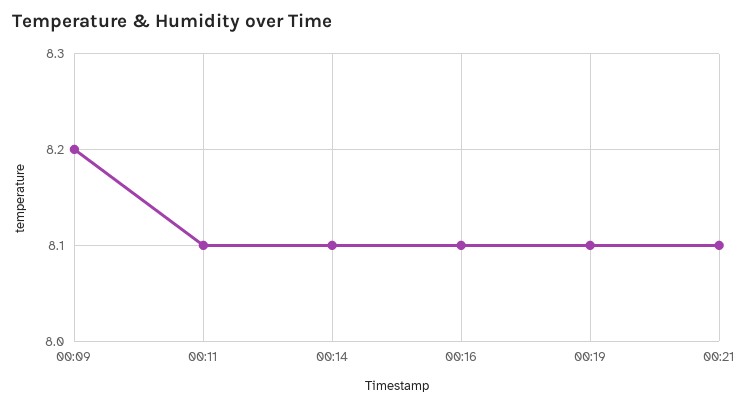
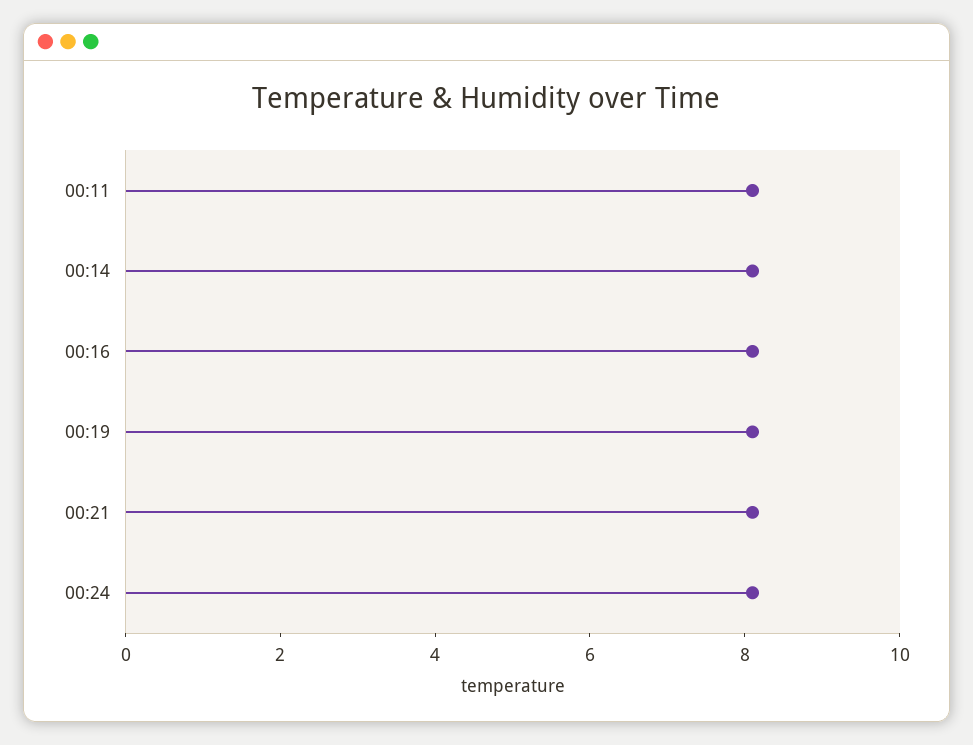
00:09: 8.2 -> none
00:24: none -> 8

